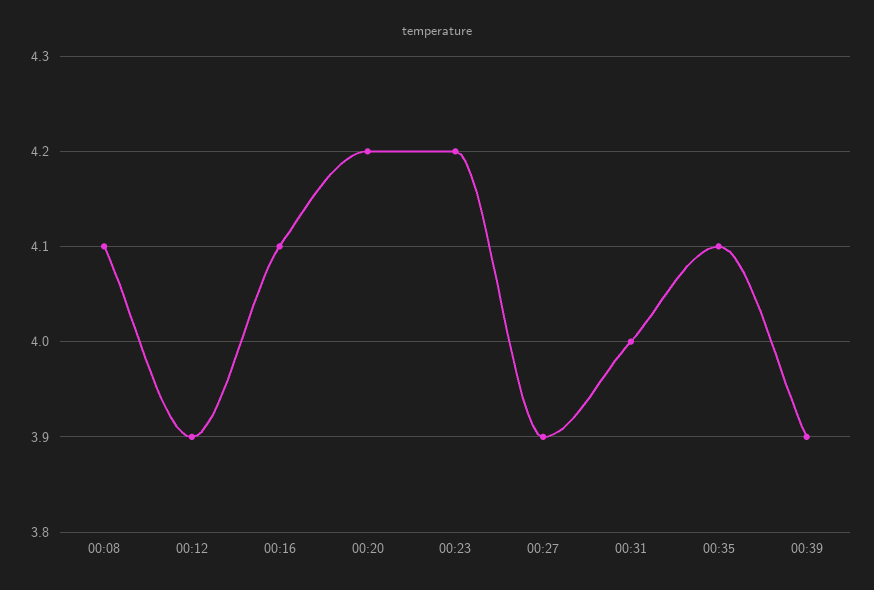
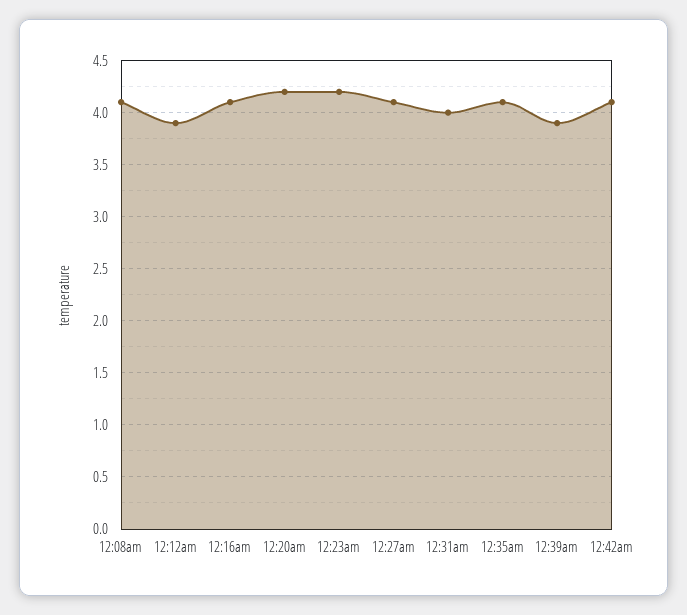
00:27: 3.9 -> 4.1
12:42am: none -> 4.1

